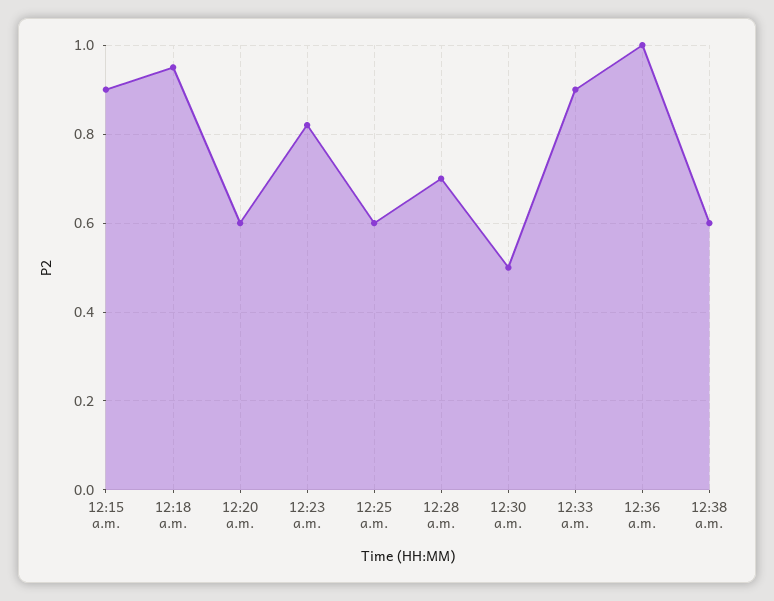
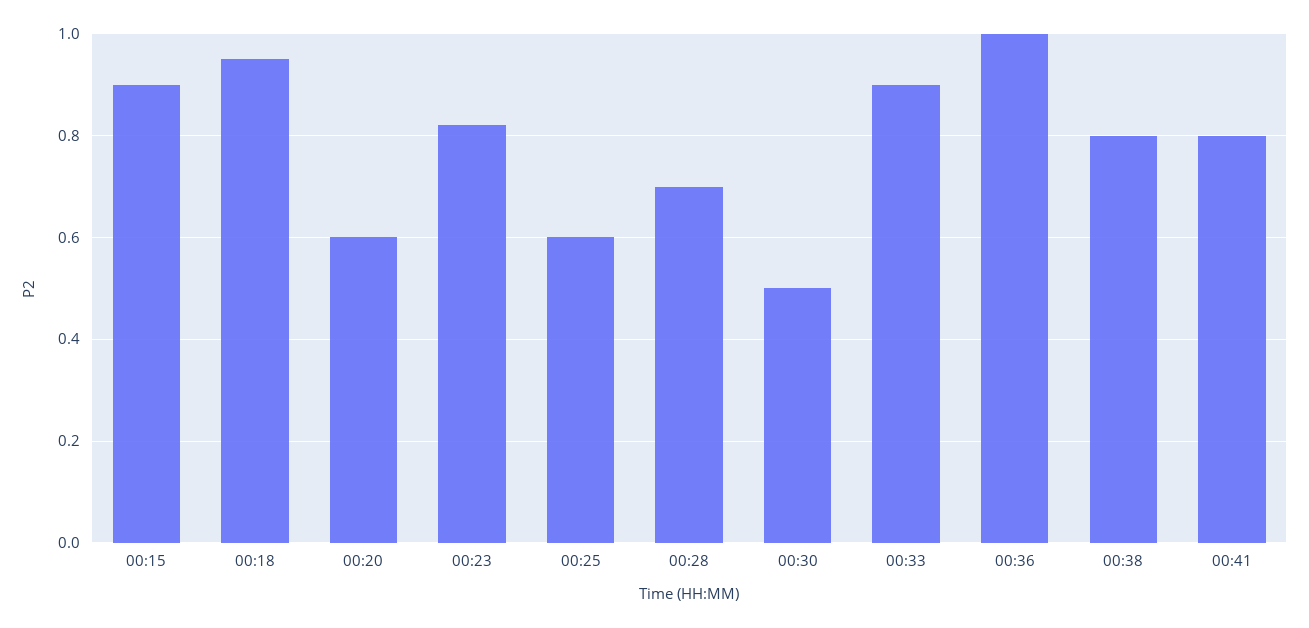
12:38 a.m.: 0.6 -> 0.8
00:41: none -> 0.8

